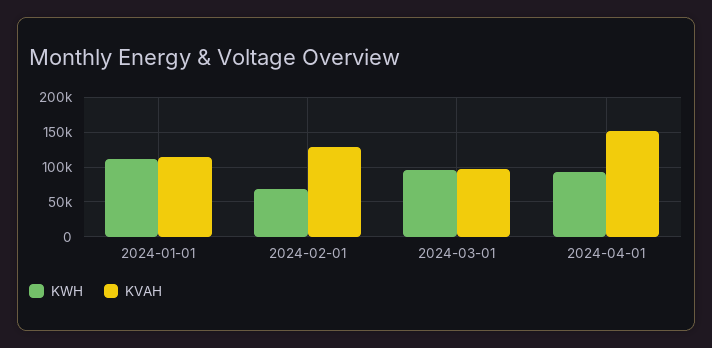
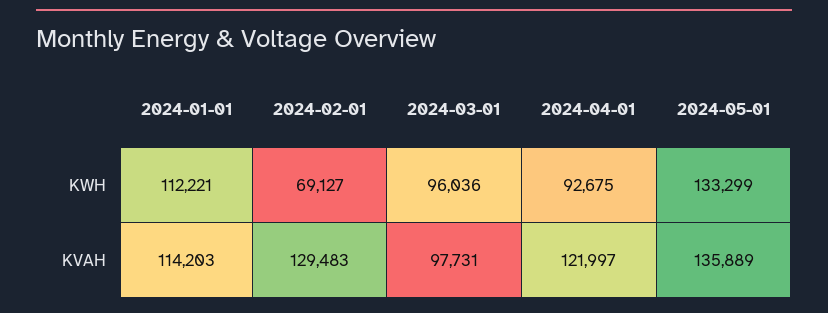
KVAH, 2024-04-01: 150000 -> 121997
KWH, 2024-05-01: none -> 133299
KVAH, 2024-05-01: none -> 135889

